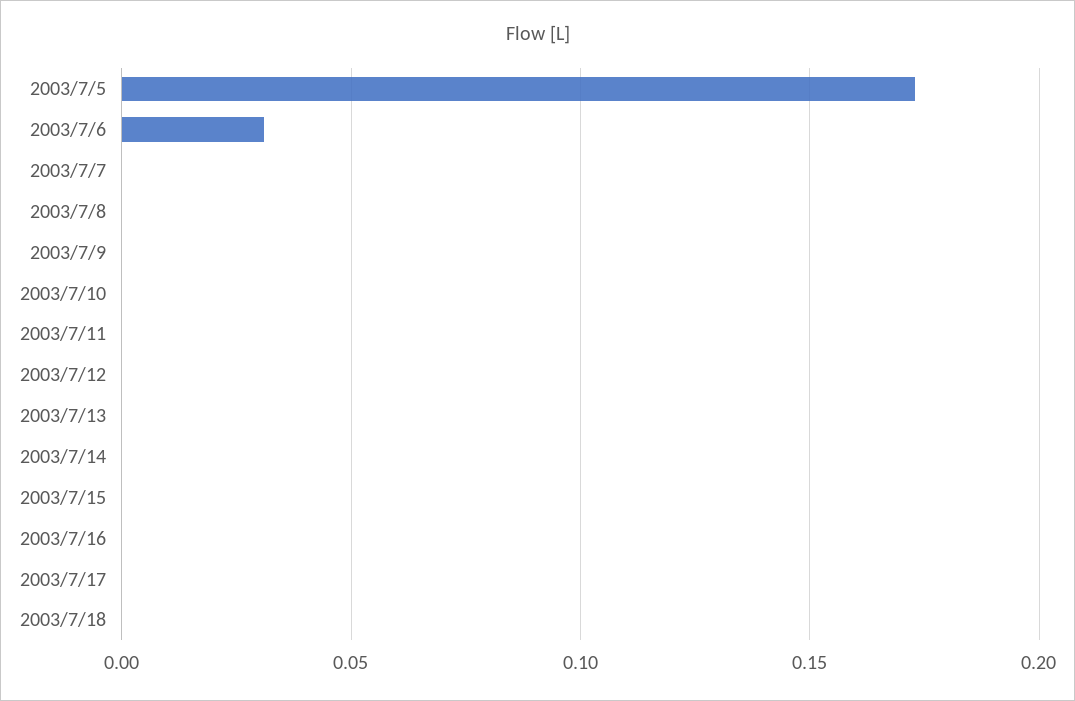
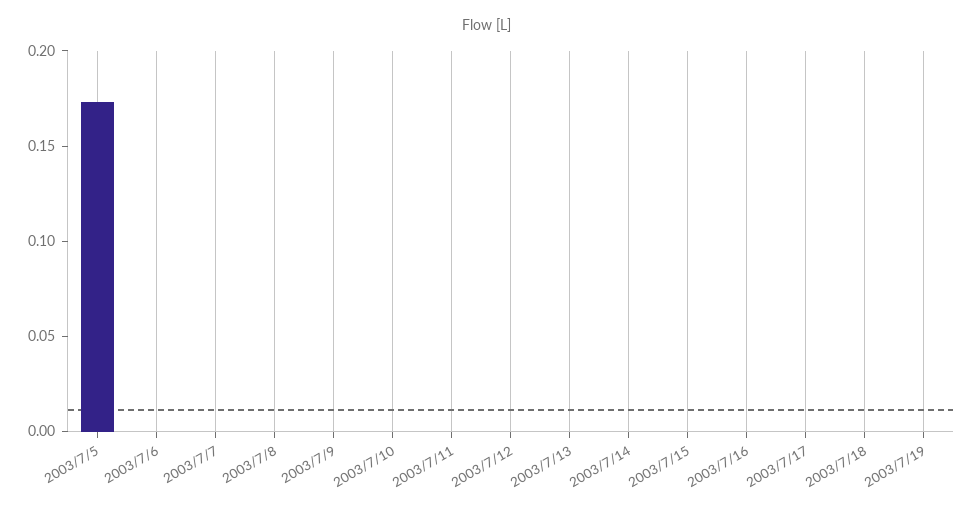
2003/7/6: 0.03 -> 0
2003/7/19: none -> 0

